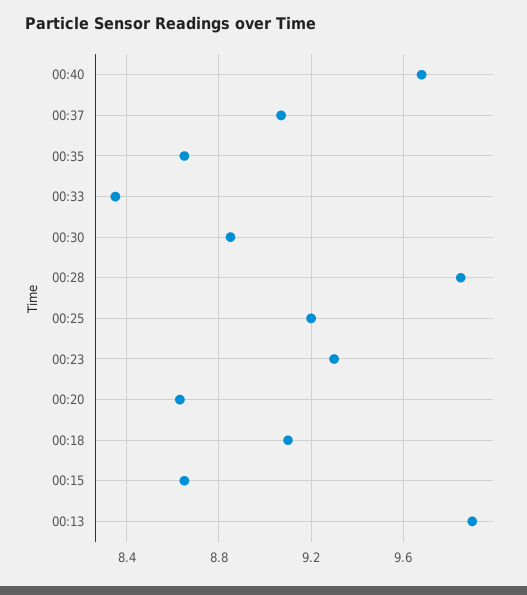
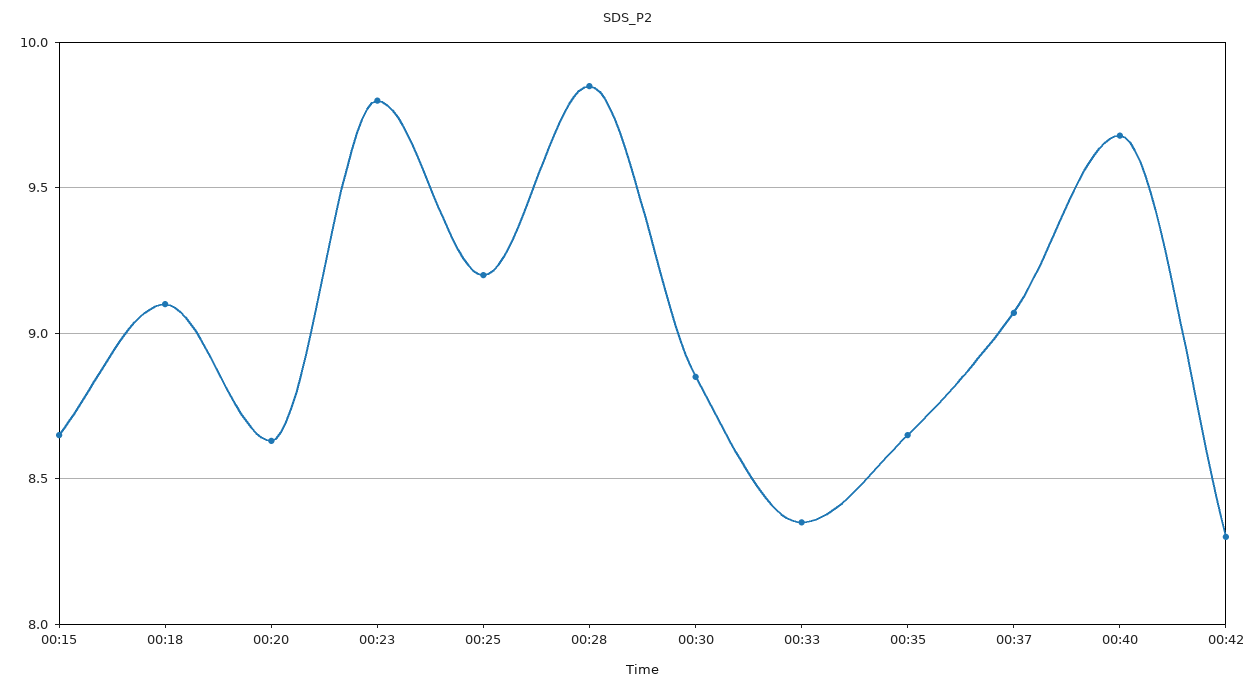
00:23: 9.3 -> 9.8
00:13: 9.9 -> none
00:42: none -> 8.3

